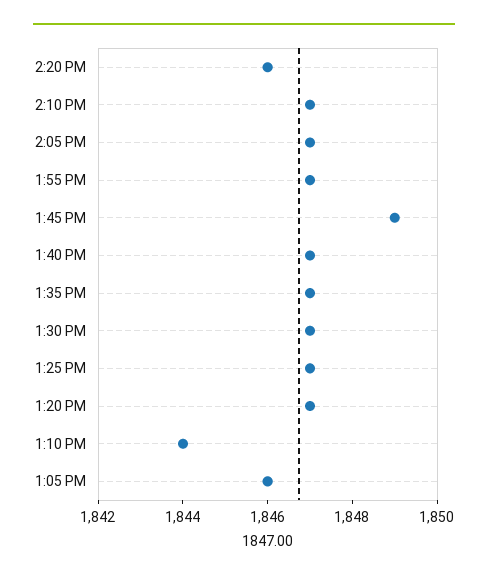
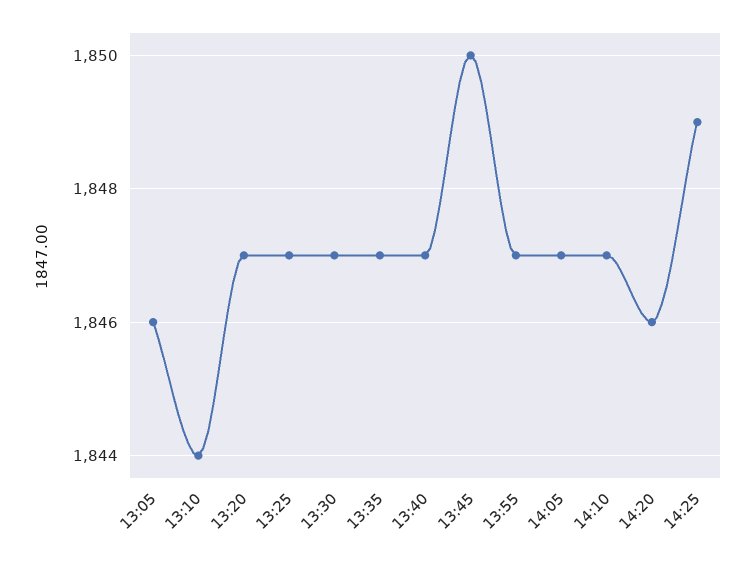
1:45 PM: 1849 -> 1850
14:25: none -> 1849

